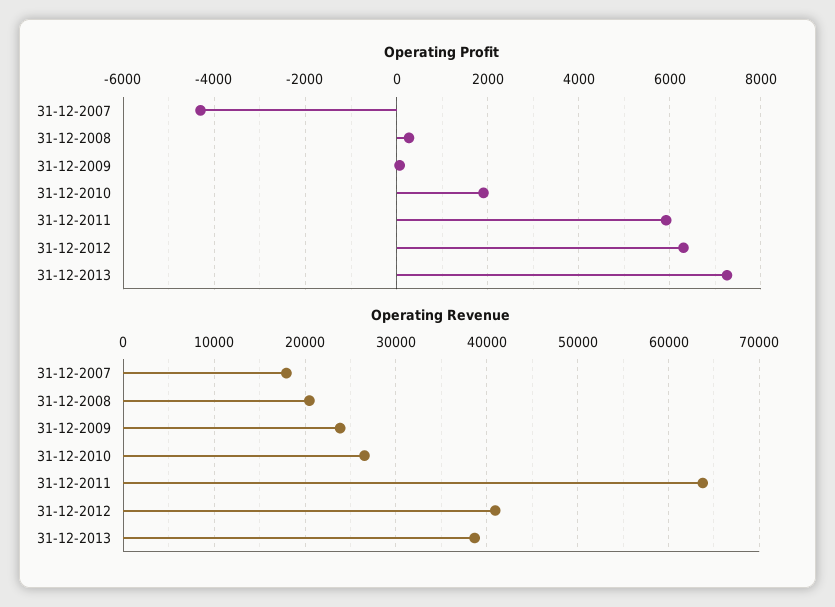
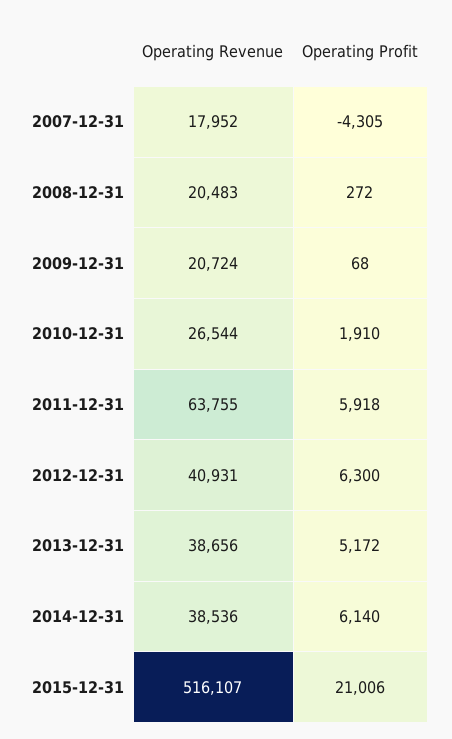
Operating Profit, 31-12-2013: 7200 -> 5172
Operating Revenue, 31-12-2009: 24000 -> 20724
Operating Revenue, 2014-12-31: none -> 38536
Operating Profit, 2014-12-31: none -> 6140
Operating Revenue, 2015-12-31: none -> 516107
Operating Profit, 2015-12-31: none -> 21006

